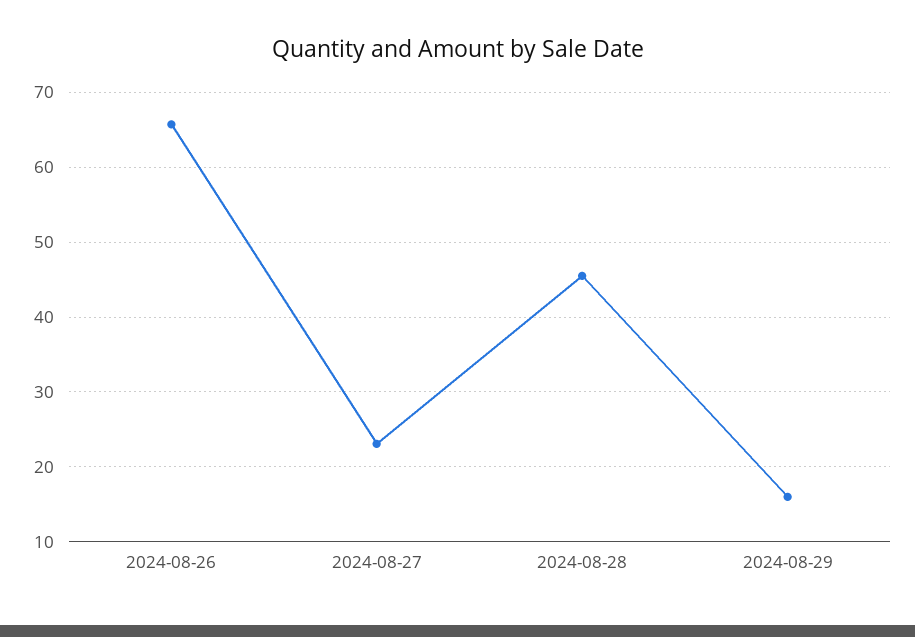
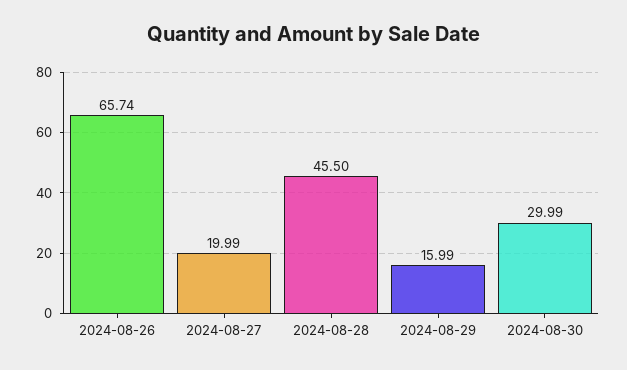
2024-08-27: 23 -> 19.99
2024-08-30: none -> 29.99

